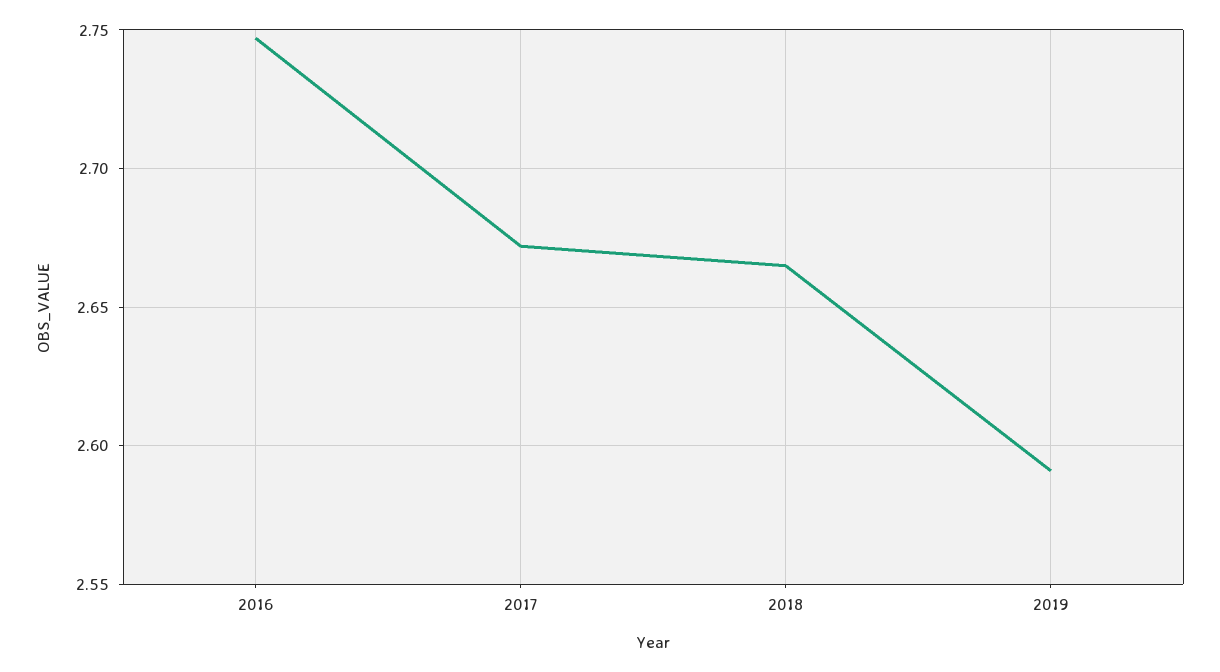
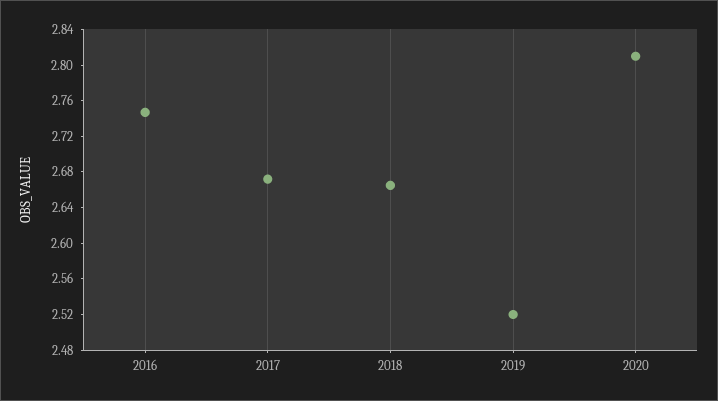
2019: 2.59 -> 2.52
2020: none -> 2.81

